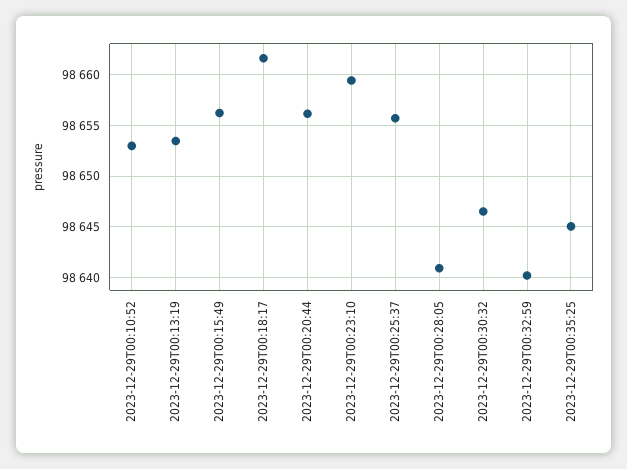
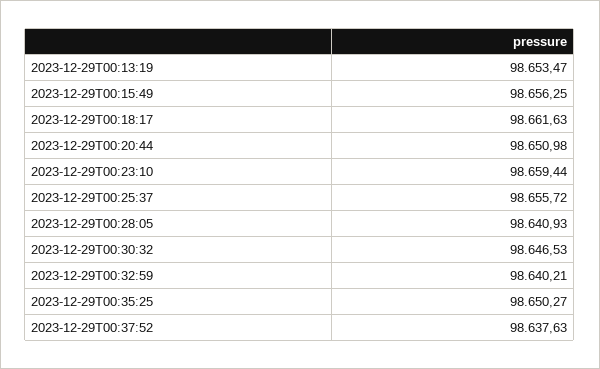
2023-12-29T00:10:52: 98653 -> none
2023-12-29T00:20:44: 98656 -> 98650.98
2023-12-29T00:35:25: 98645 -> 98650.27
2023-12-29T00:37:52: none -> 98637.63

